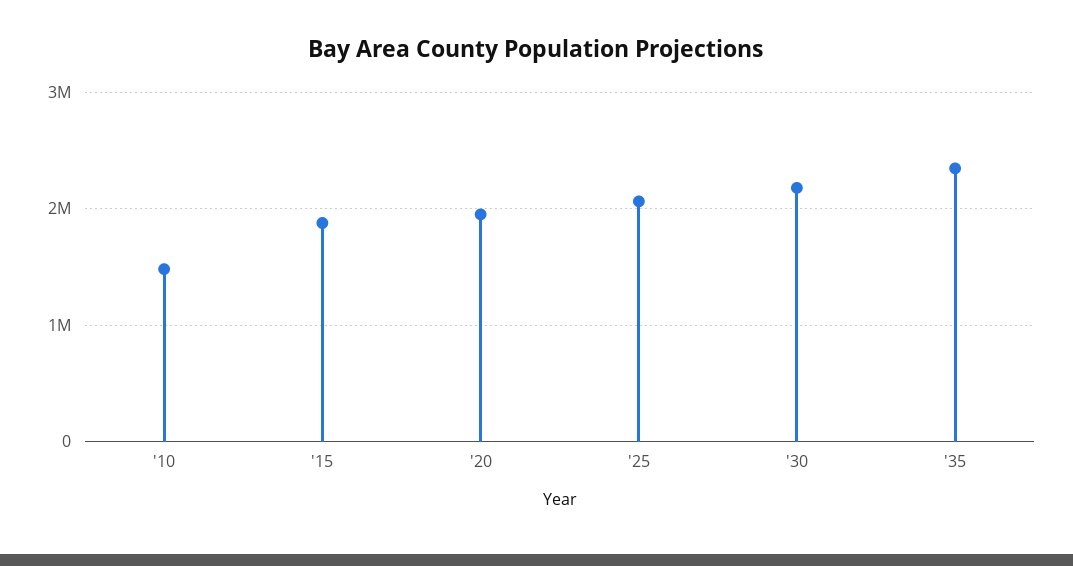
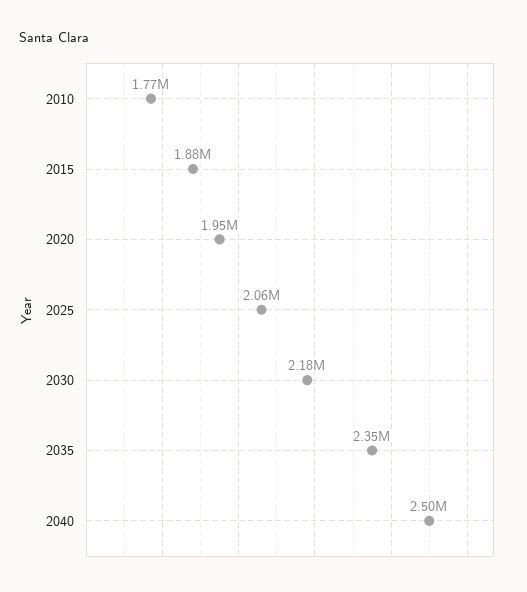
'10: 1500000 -> 1770000
2040: none -> 2500000

